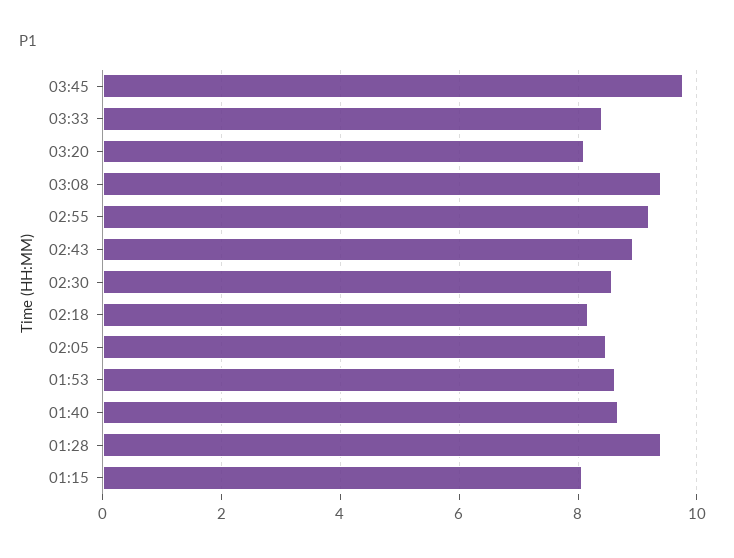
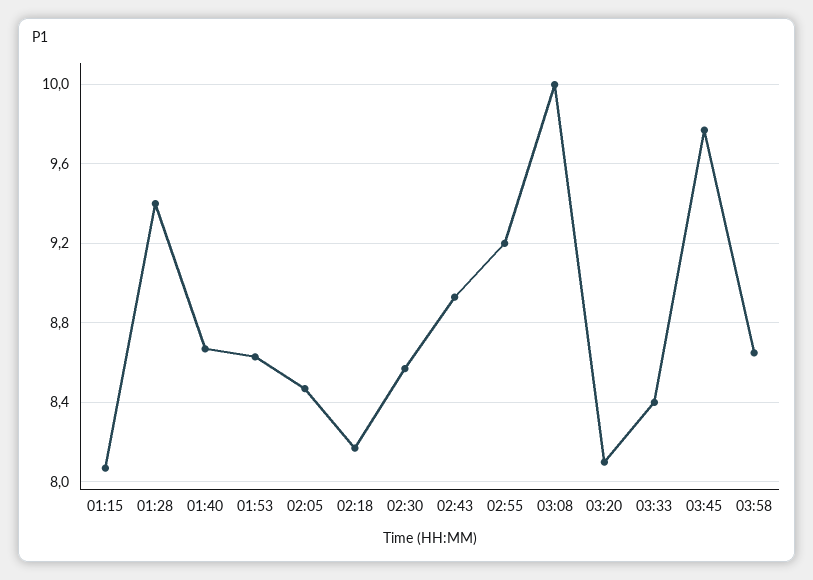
03:08: 9.4 -> 10
03:58: none -> 8.65

